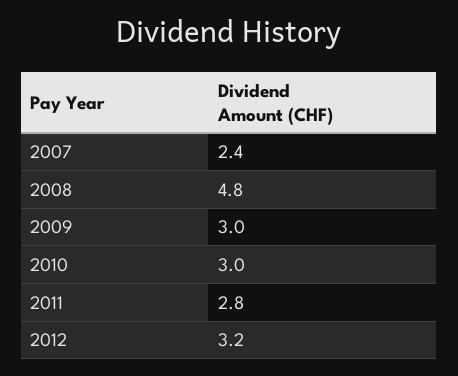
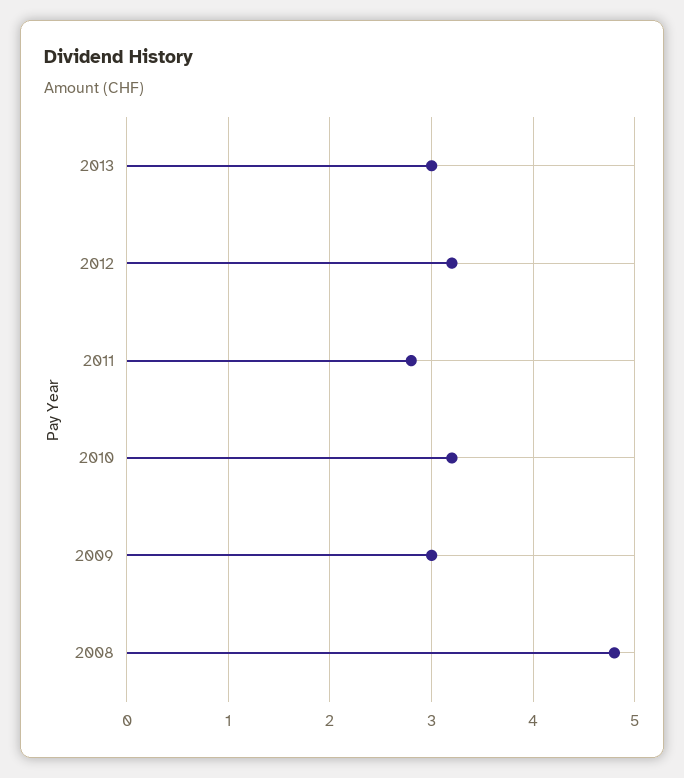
2007: 2.4 -> none
2010: 3 -> 3.2
2013: none -> 3

